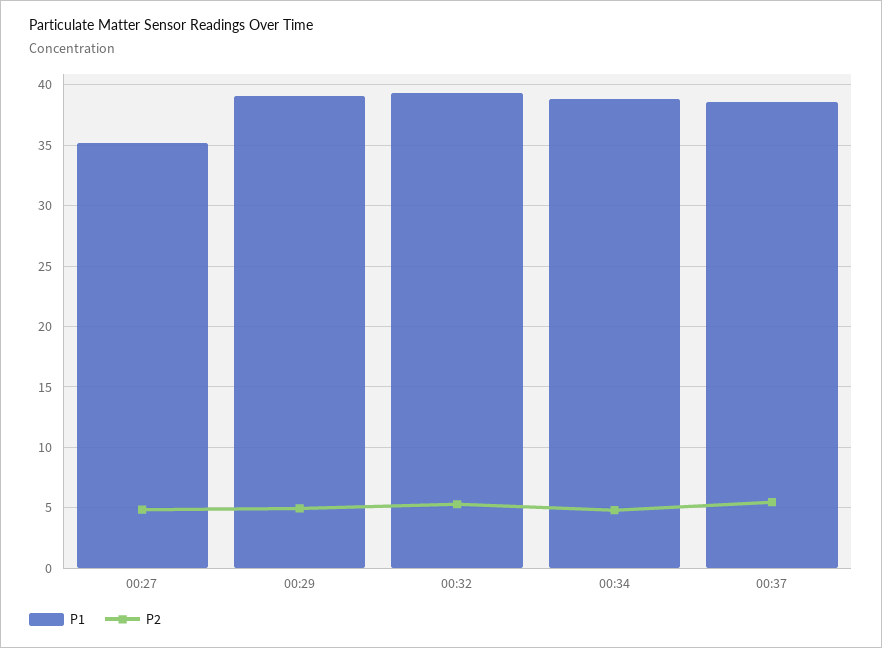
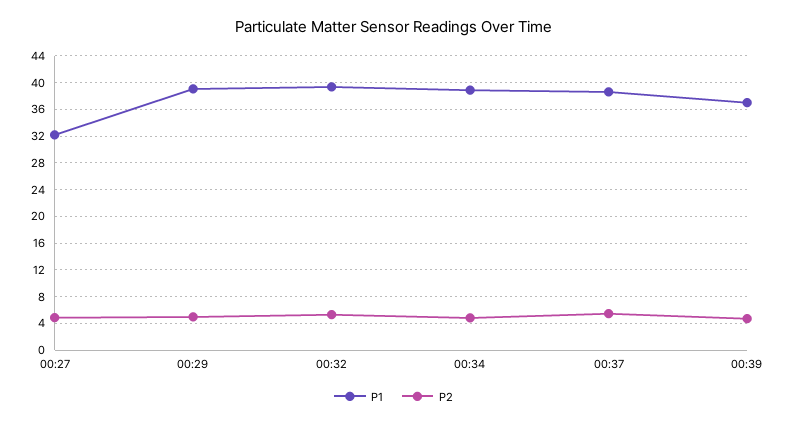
P1, 00:27: 35 -> 32
P1, 00:39: none -> 37
P2, 00:39: none -> 5

